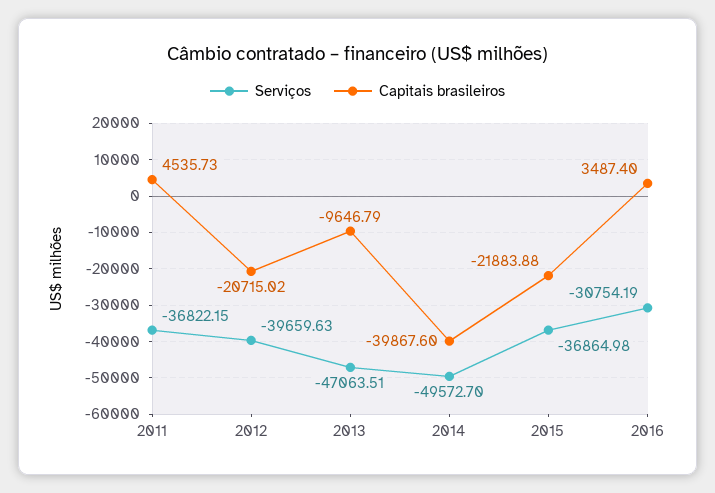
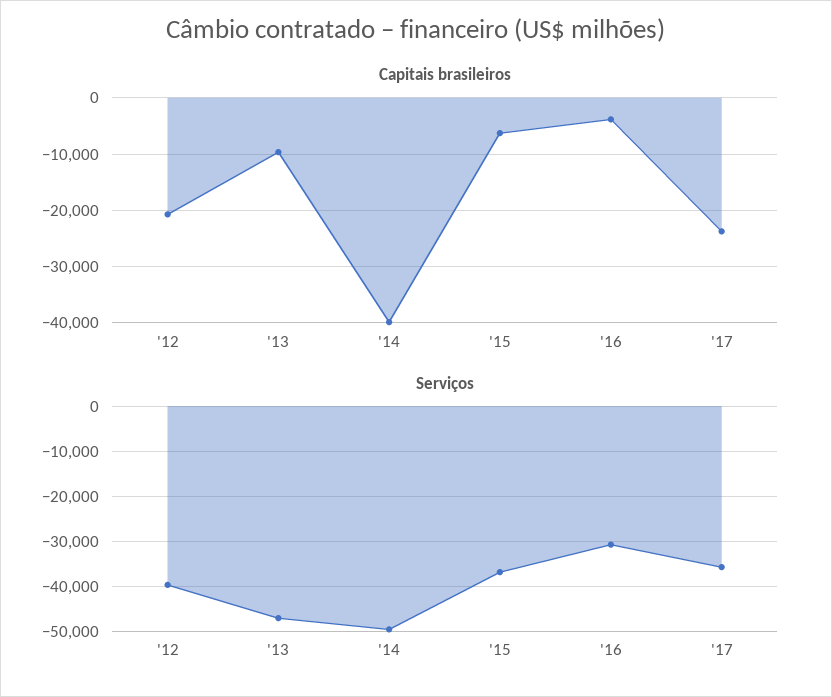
Serviços, 2011: -36822.15 -> none
Capitais brasileiros, 2011: 4535.73 -> none
Capitais brasileiros, 2015: -21883.88 -> -6000
Capitais brasileiros, 2016: 3487.4 -> -4000
Capitais brasileiros, '17: none -> -24000
Serviços, '17: none -> -36000

